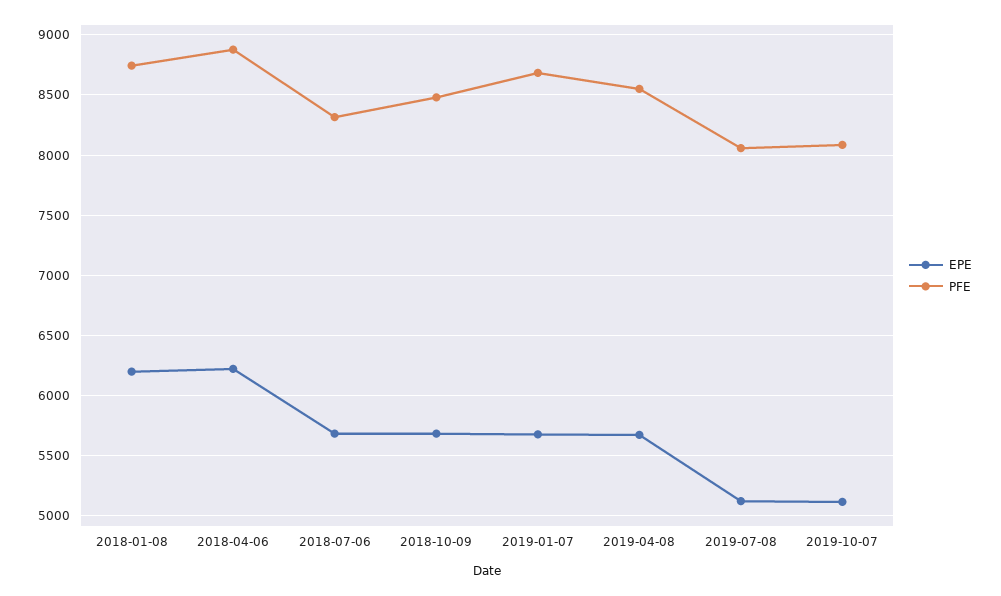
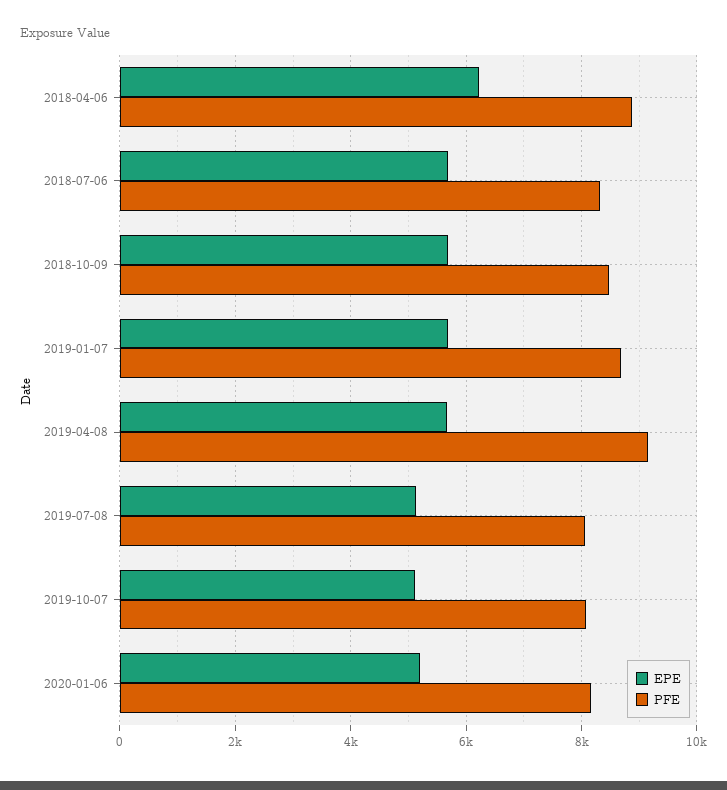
EPE, 2018-01-08: 6200 -> none
PFE, 2018-01-08: 8750 -> none
PFE, 2019-04-08: 8550 -> 9200
EPE, 2020-01-06: none -> 5200
PFE, 2020-01-06: none -> 8200

